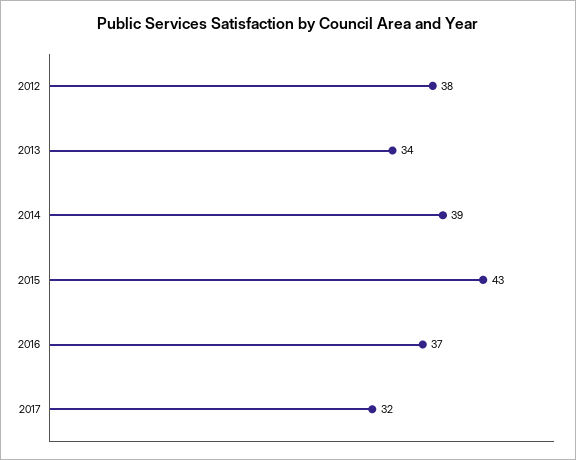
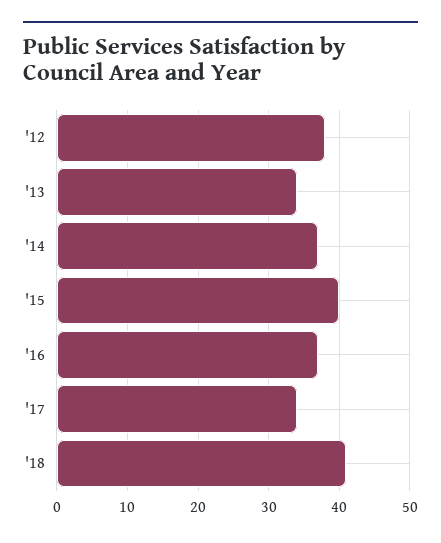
2014: 39 -> 37
2015: 43 -> 40
2017: 32 -> 34
'18: none -> 41

